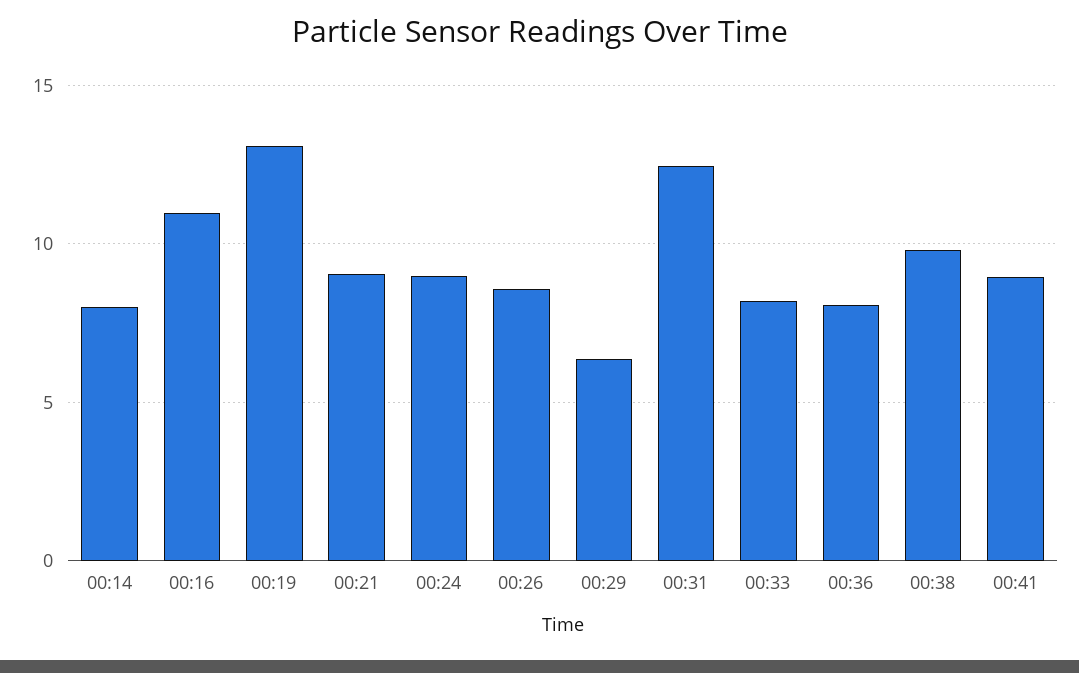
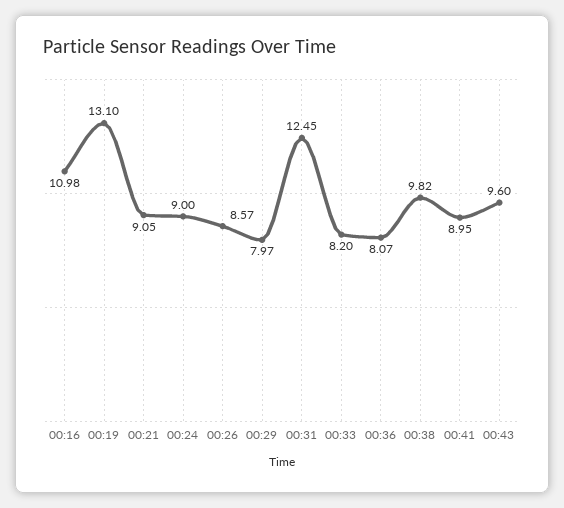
00:14: 8 -> none
00:29: 6.5 -> 7.97
00:43: none -> 9.6

